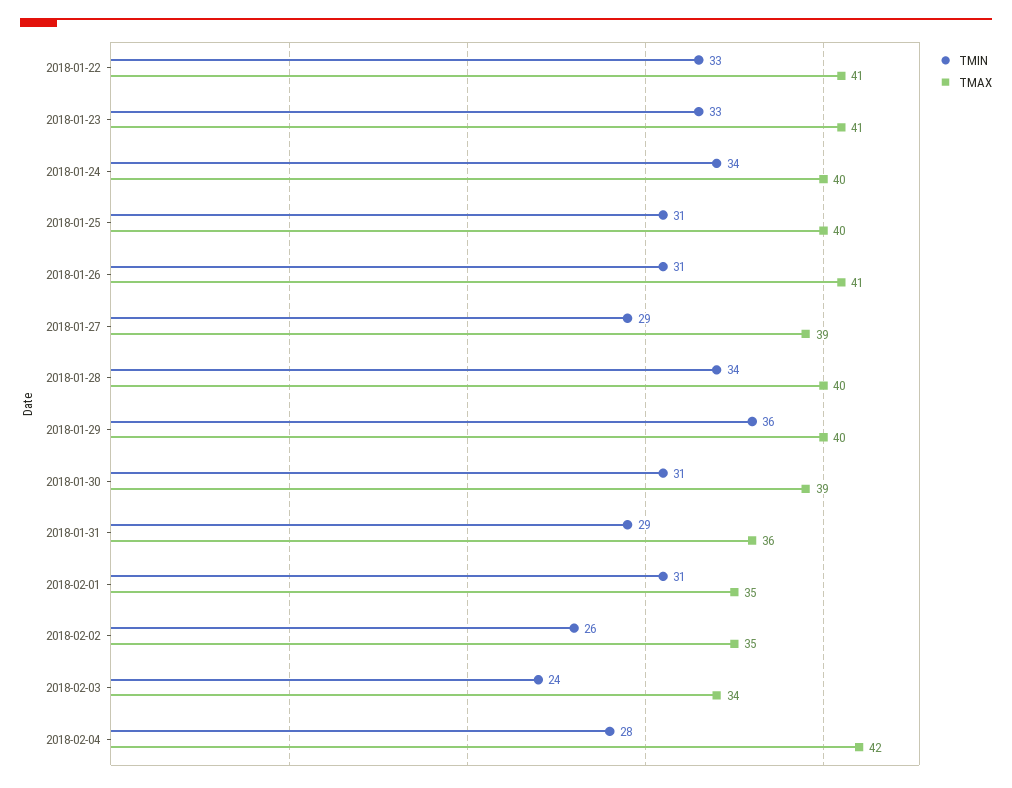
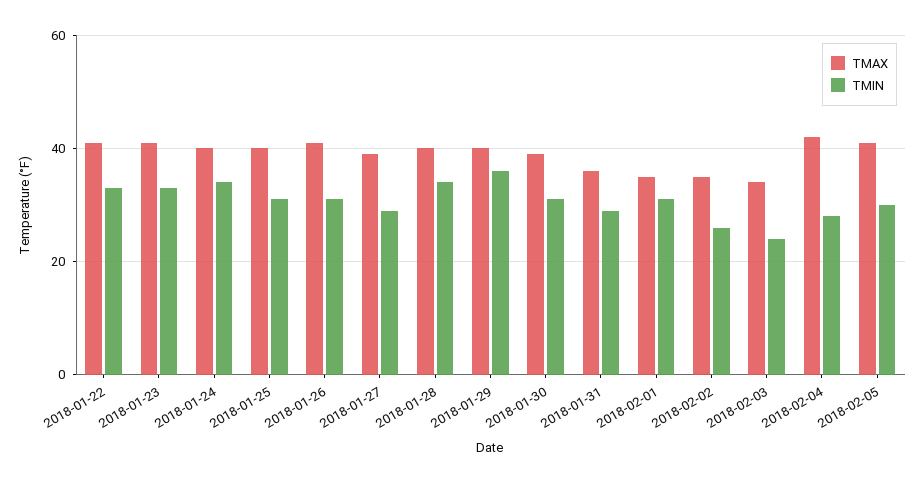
TMAX, 2018-02-05: none -> 40
TMIN, 2018-02-05: none -> 30

